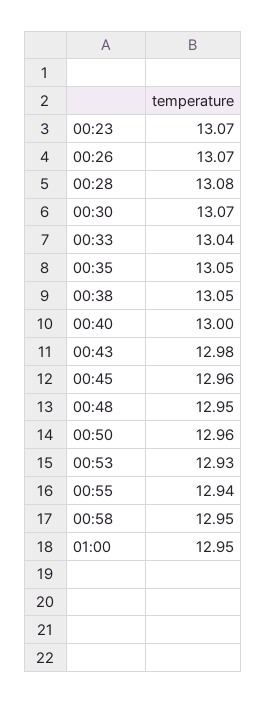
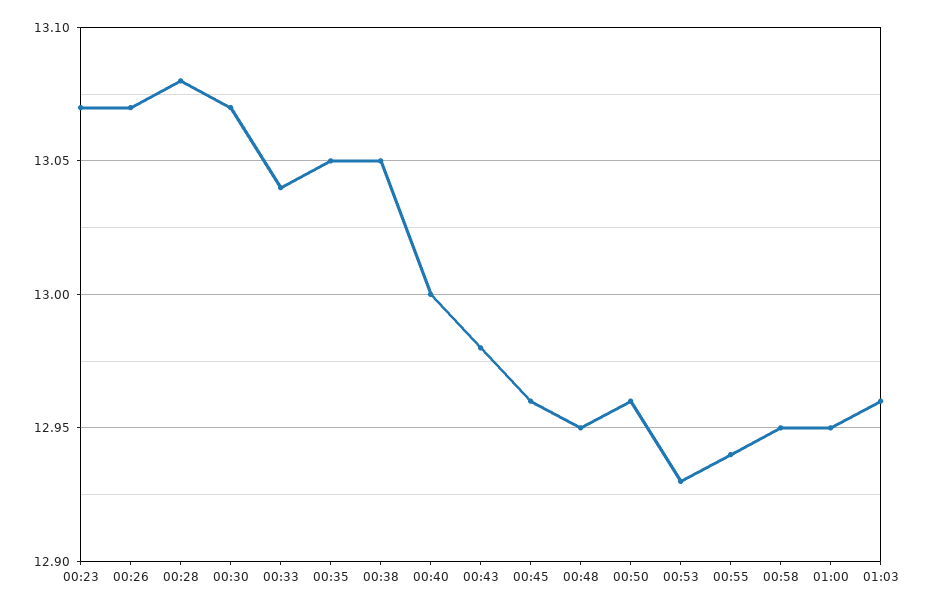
01:03: none -> 12.96

